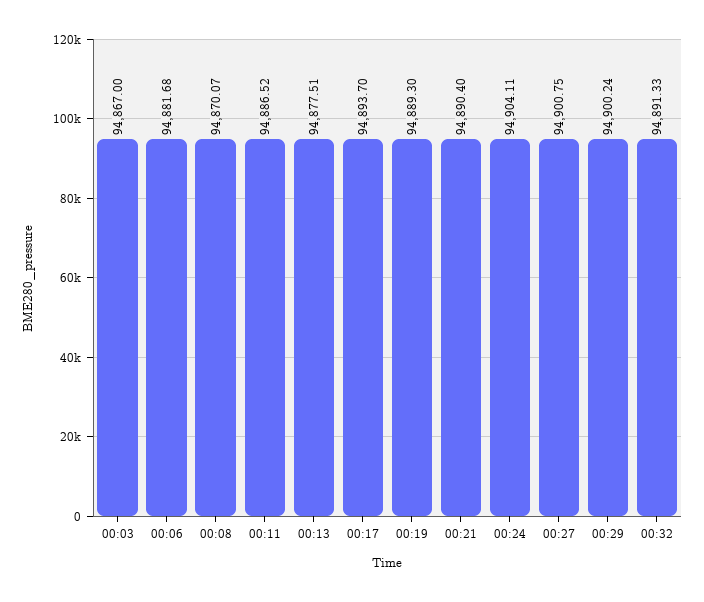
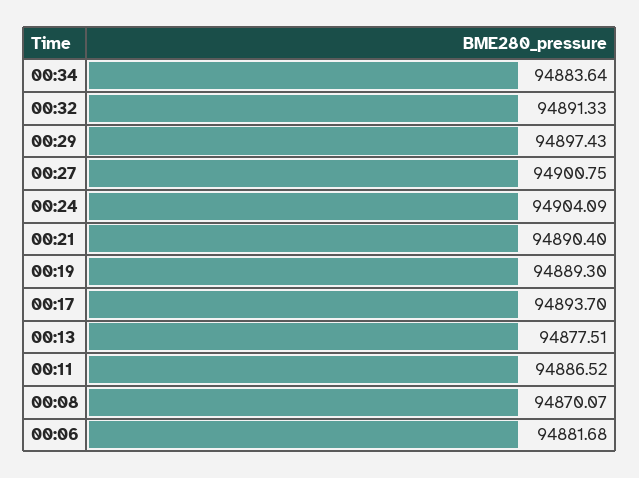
00:03: 94867 -> none
00:24: 94904.11 -> 94904.09
00:29: 94900.24 -> 94897.43
00:34: none -> 94883.64

